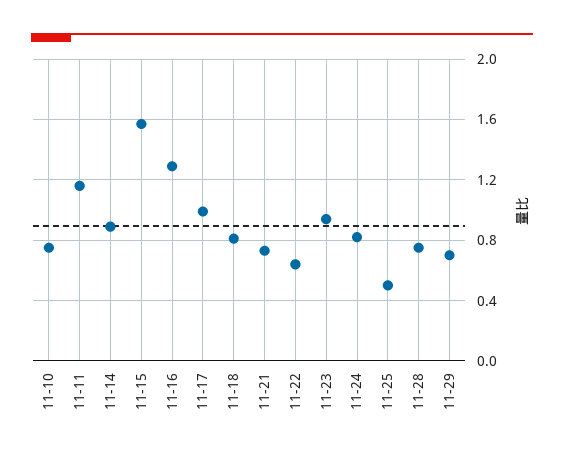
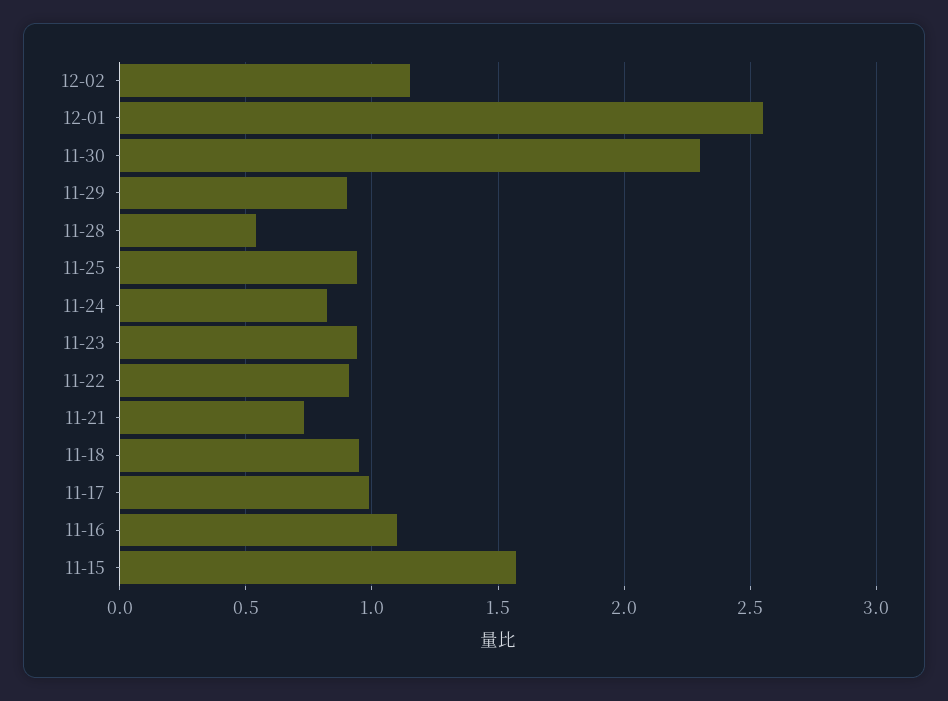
11-10: 0.75 -> none
11-11: 1.15 -> none
11-14: 0.9 -> none
11-16: 1.3 -> 1.1
11-18: 0.8 -> 0.95
11-22: 0.65 -> 0.9
11-25: 0.5 -> 0.95
11-28: 0.75 -> 0.55
11-29: 0.7 -> 0.9
12-02: none -> 1.15
12-01: none -> 2.55
11-30: none -> 2.3

